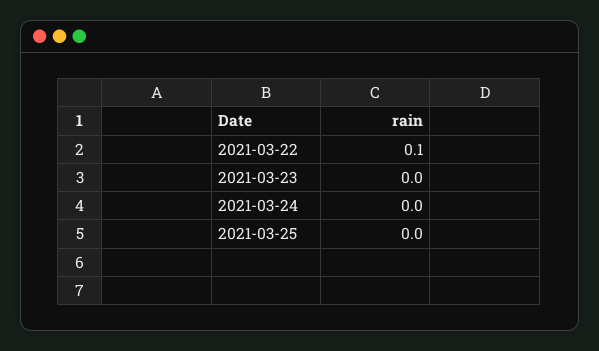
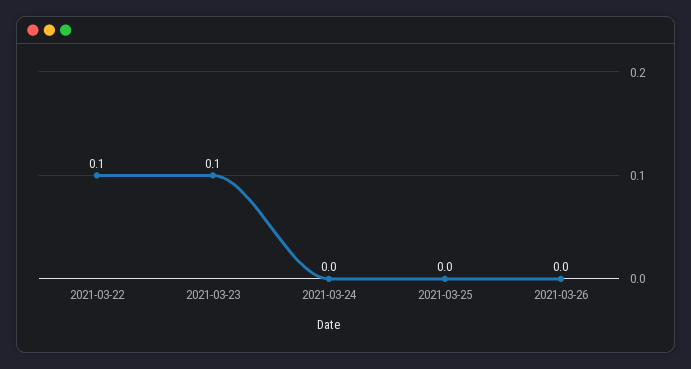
2021-03-23: 0 -> 0.1
2021-03-26: none -> 0

